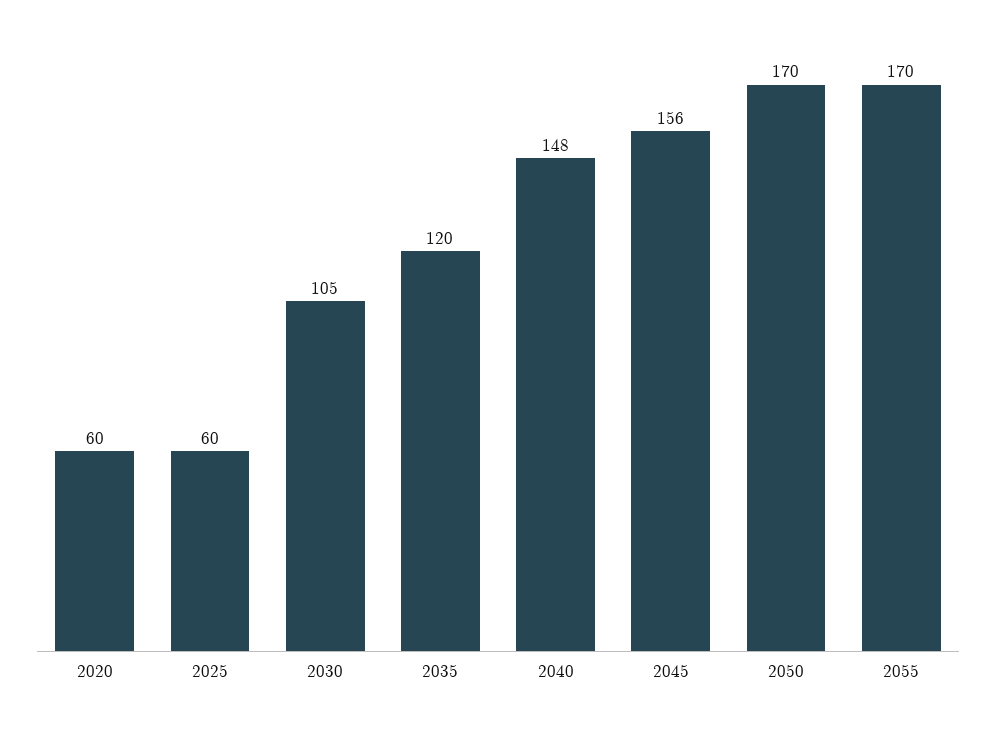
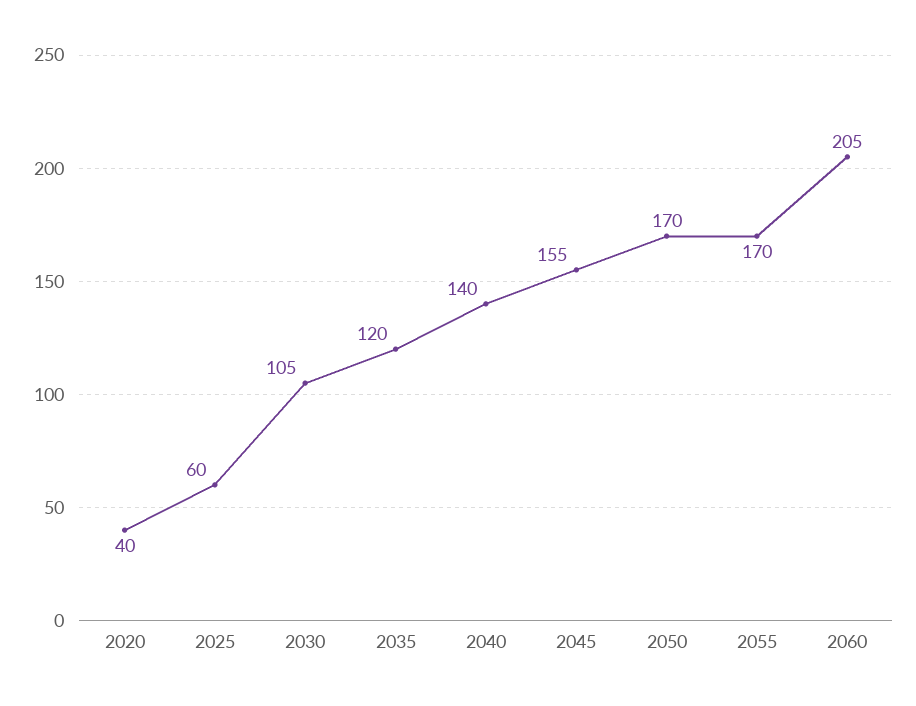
2020: 60 -> 40
2040: 148 -> 140
2045: 156 -> 155
2060: none -> 205

